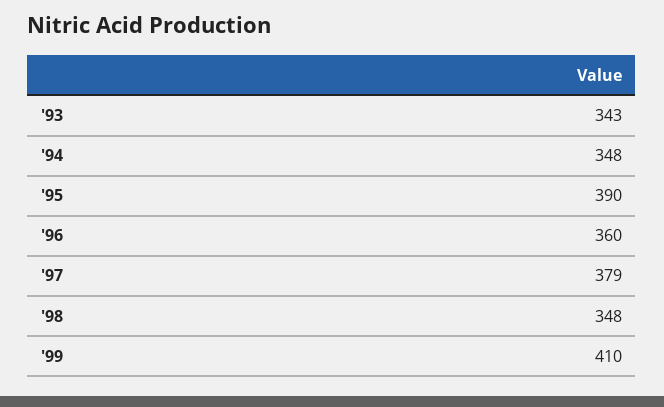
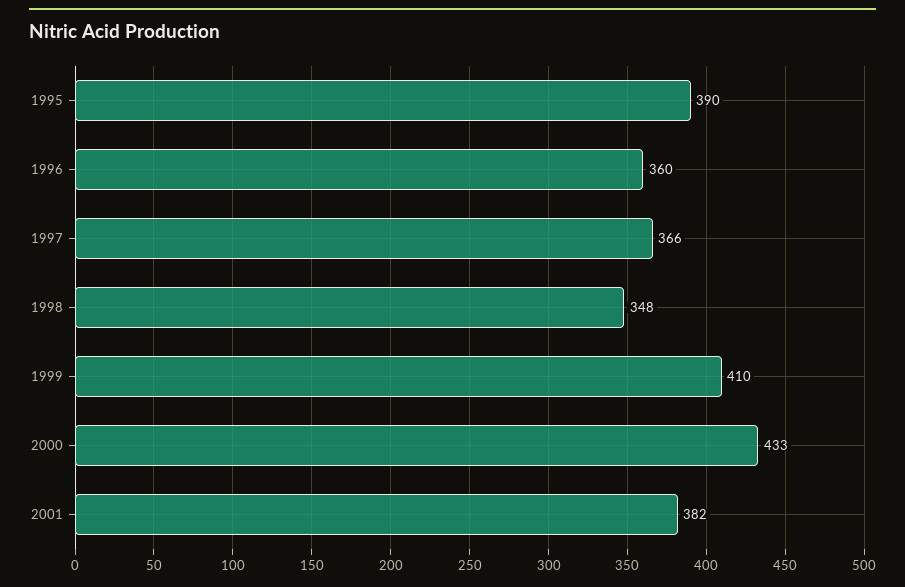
'93: 343 -> none
'94: 348 -> none
'97: 379 -> 366
2000: none -> 433
2001: none -> 382

